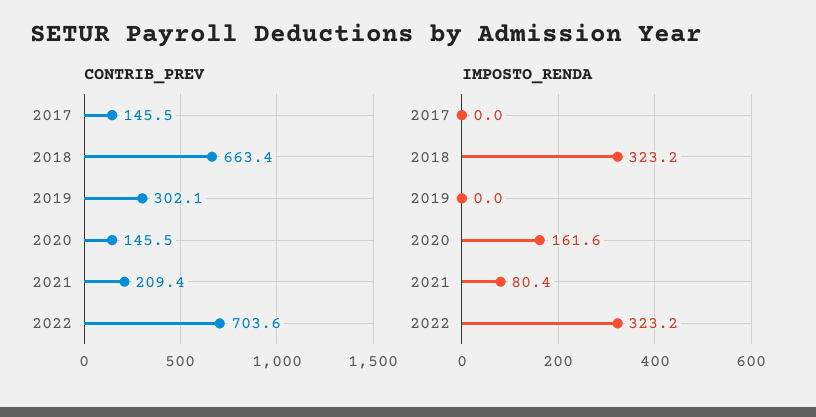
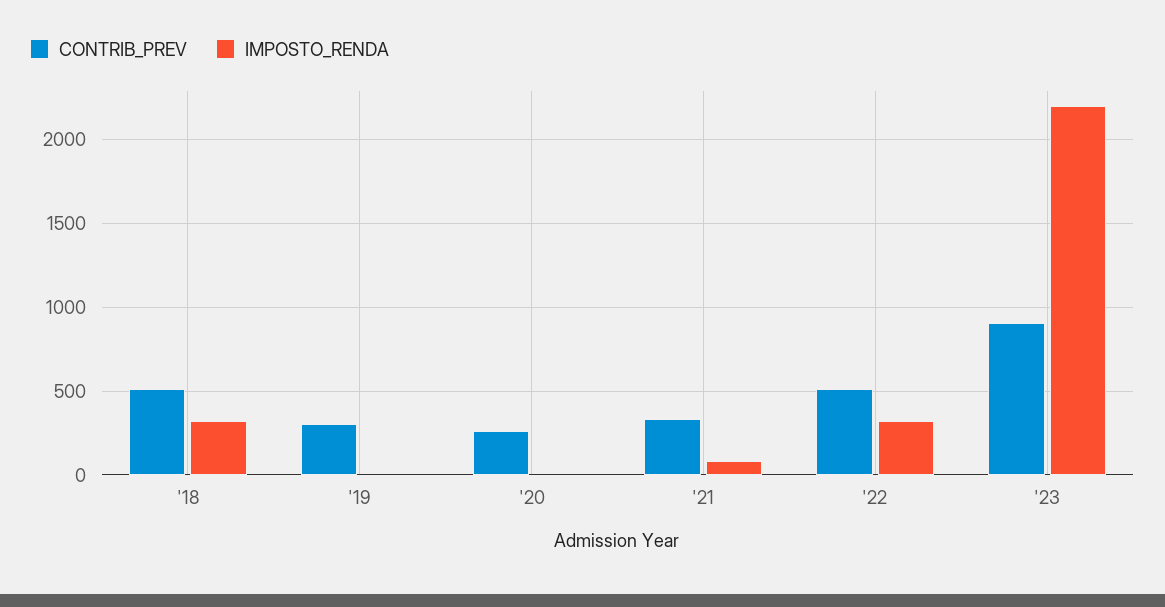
CONTRIB_PREV, 2017: 145.5 -> none
CONTRIB_PREV, 2018: 663.4 -> 500
CONTRIB_PREV, 2020: 145.5 -> 250
CONTRIB_PREV, 2021: 209.4 -> 350
CONTRIB_PREV, 2022: 703.6 -> 500
IMPOSTO_RENDA, 2017: 0 -> none
IMPOSTO_RENDA, 2020: 161.6 -> 0
CONTRIB_PREV, '23: none -> 900
IMPOSTO_RENDA, '23: none -> 2200

